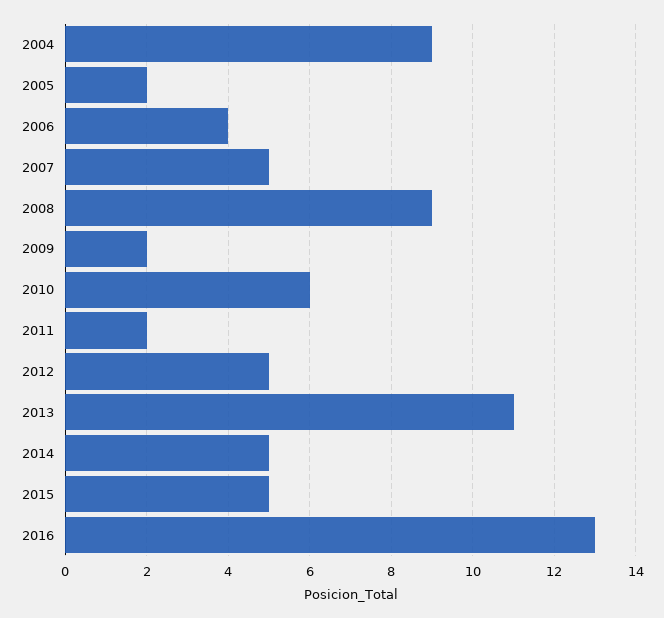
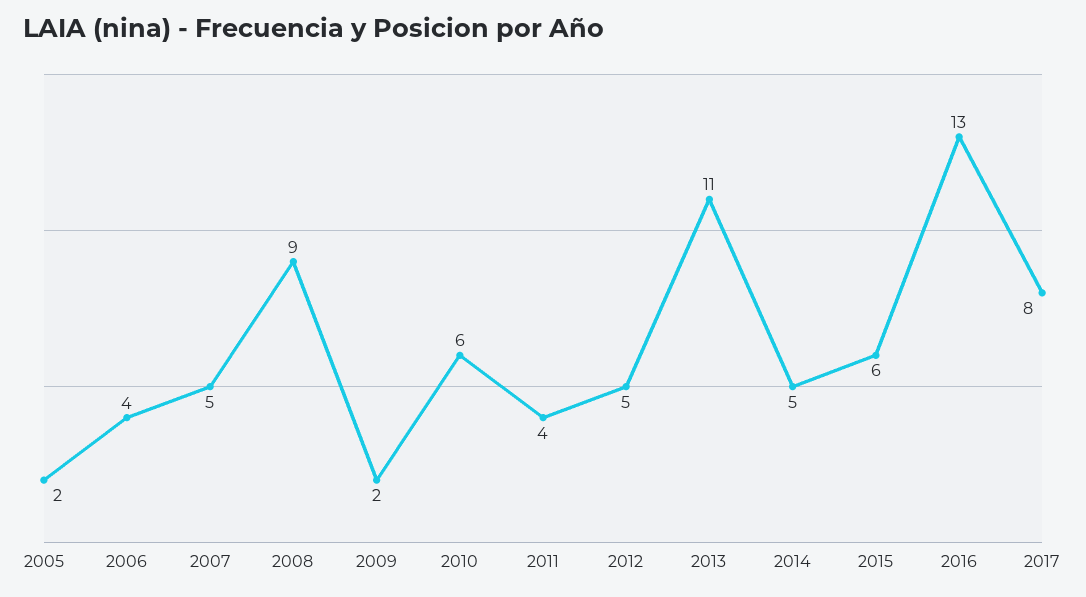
2004: 9 -> none
2011: 2 -> 4
2015: 5 -> 6
2017: none -> 8

